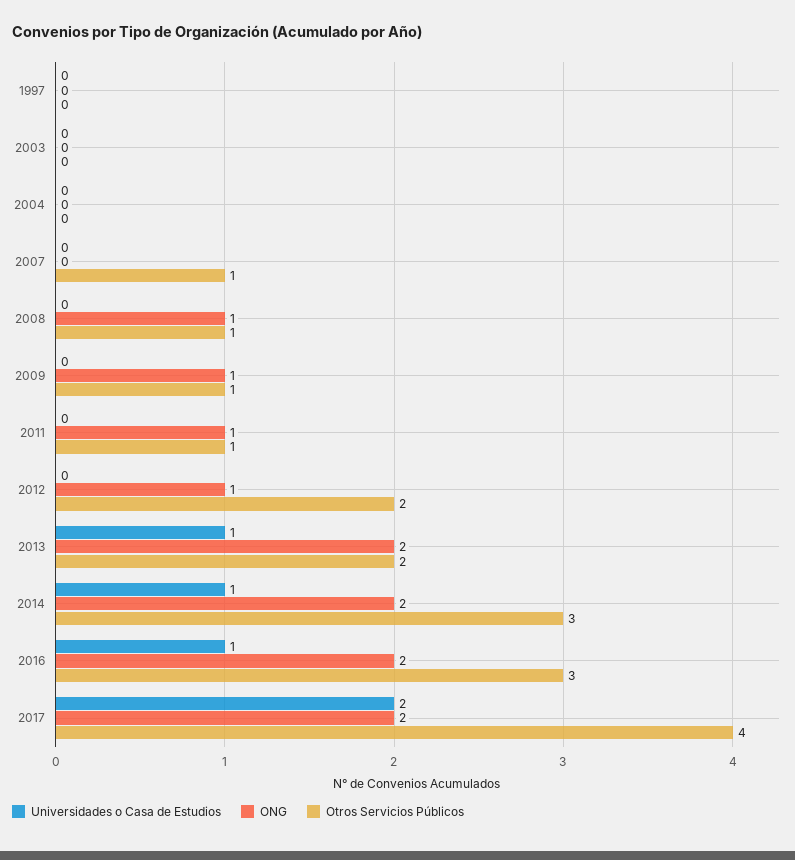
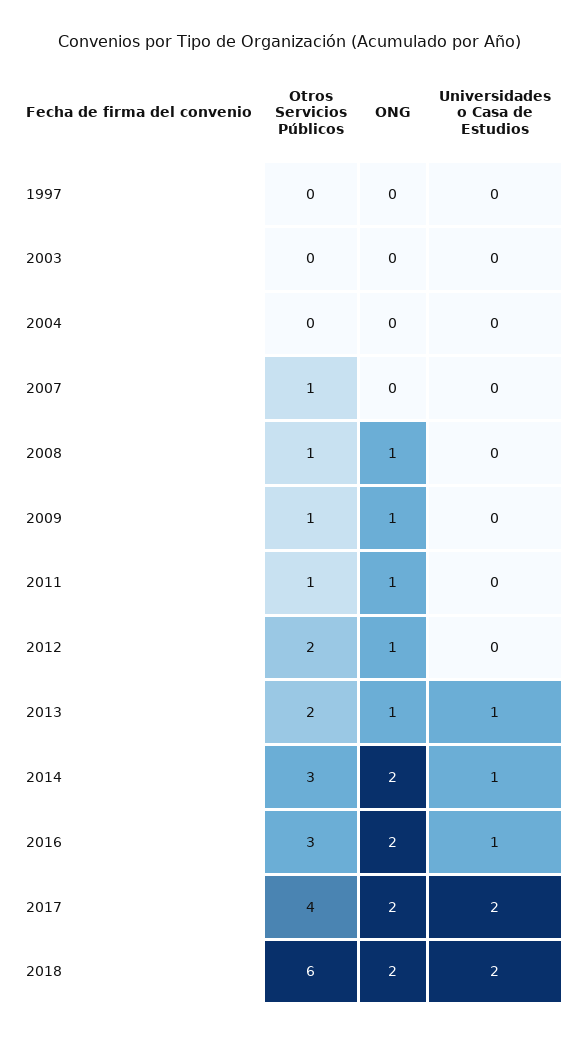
ONG, 2013: 2 -> 1
Otros Servicios Públicos, 2018: none -> 6
ONG, 2018: none -> 2
Universidades o Casa de Estudios, 2018: none -> 2

